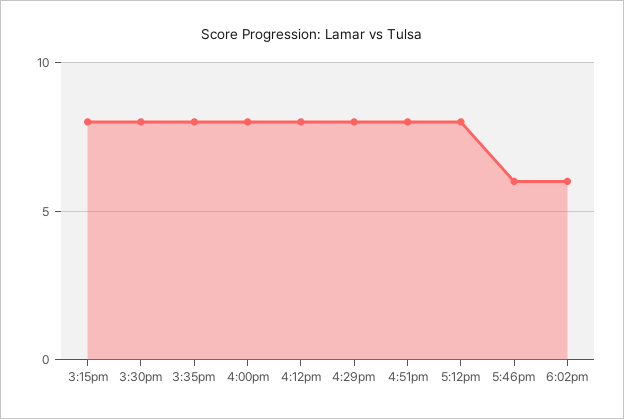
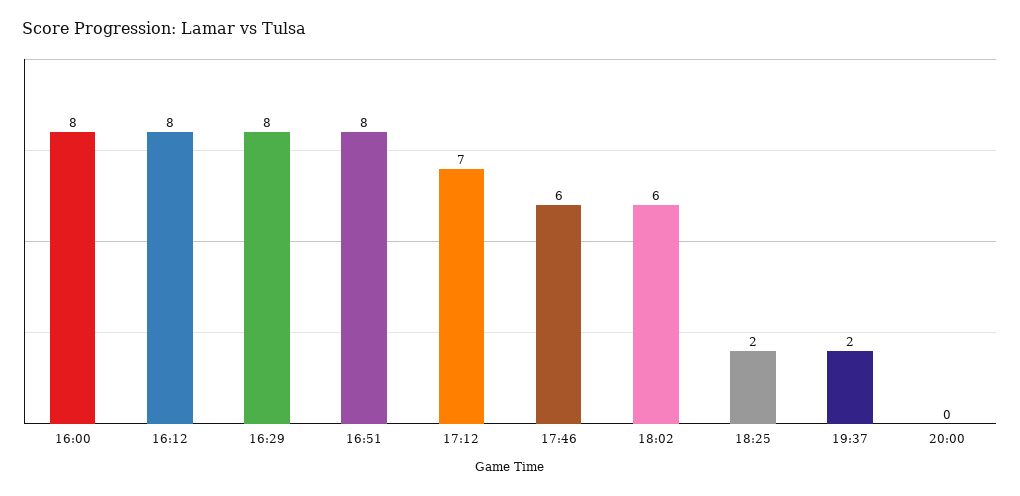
3:15pm: 8 -> none
3:30pm: 8 -> none
3:35pm: 8 -> none
5:12pm: 8 -> 7
18:25: none -> 2
19:37: none -> 2
20:00: none -> 0

